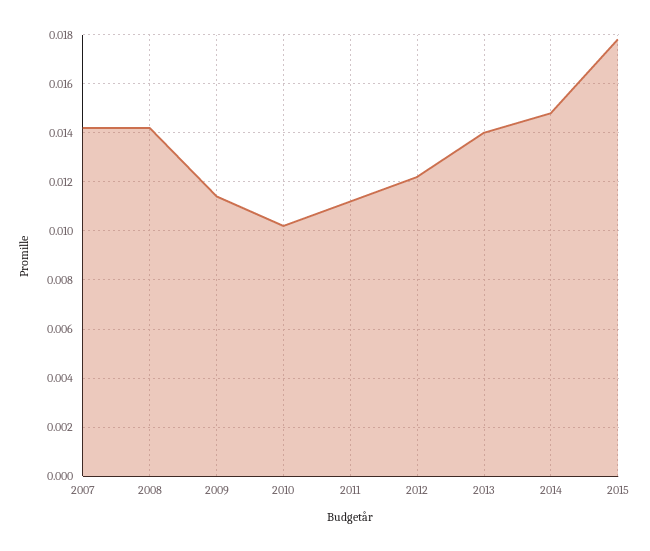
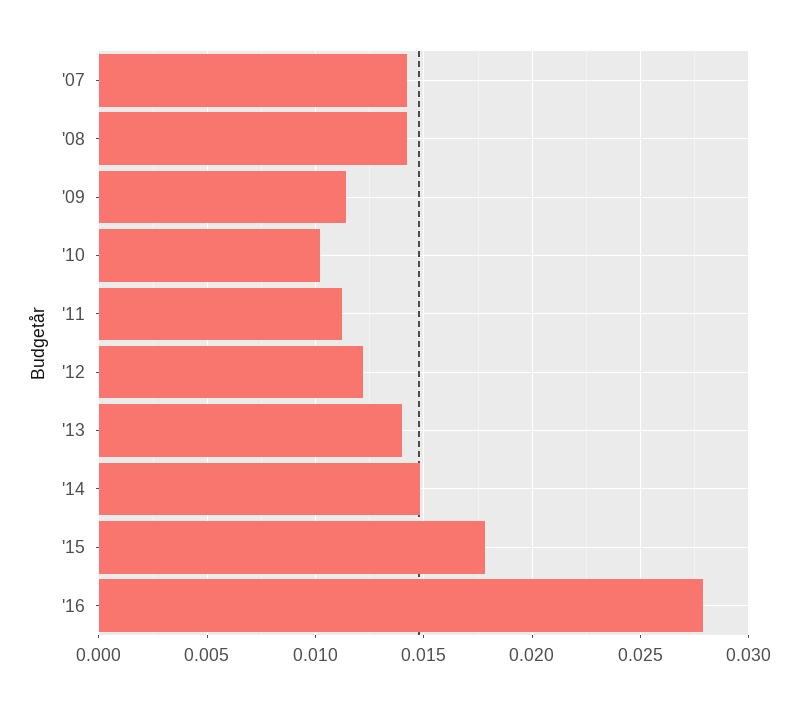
'16: none -> 0.028

